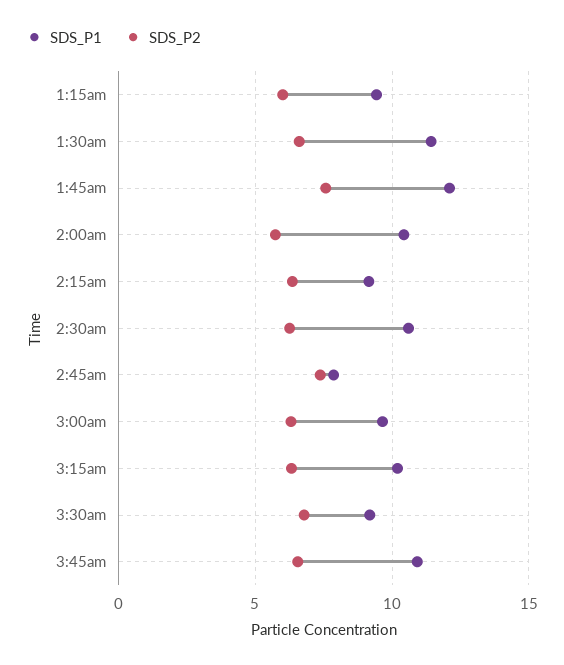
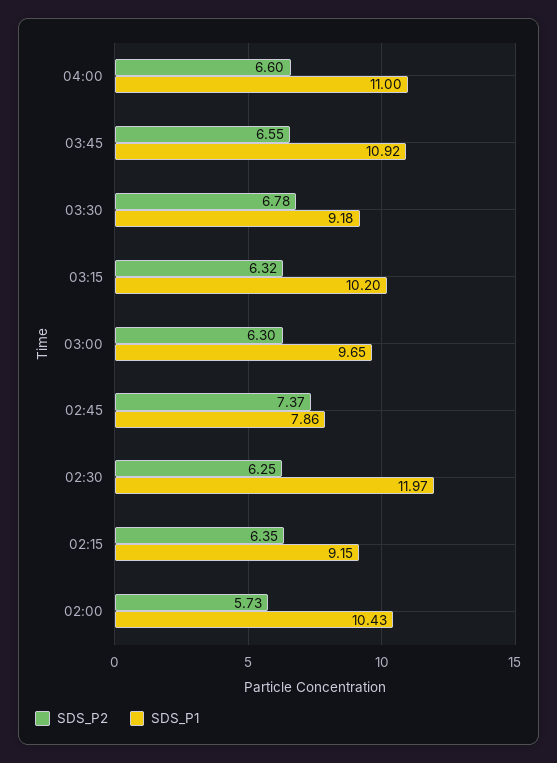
SDS_P1, 1:15am: 9.5 -> none
SDS_P2, 1:15am: 6 -> none
SDS_P1, 1:30am: 11.5 -> none
SDS_P2, 1:30am: 6.5 -> none
SDS_P1, 1:45am: 12 -> none
SDS_P2, 1:45am: 7.5 -> none
SDS_P1, 2:30am: 10.5 -> 11.97
SDS_P2, 04:00: none -> 6.6
SDS_P1, 04:00: none -> 11

